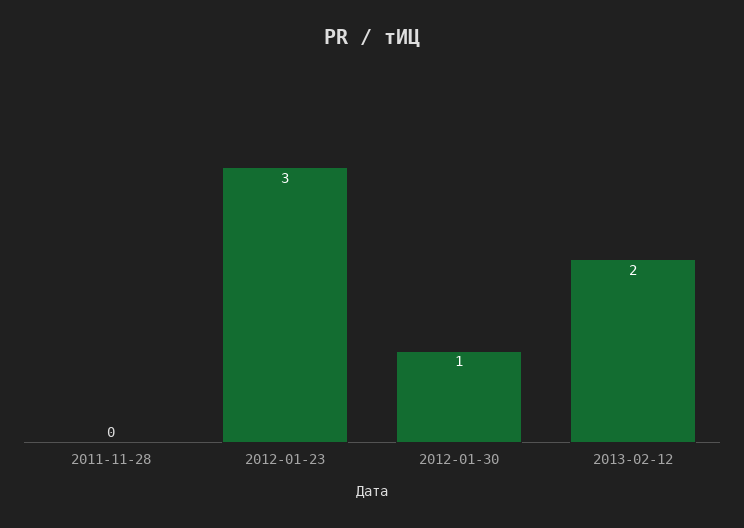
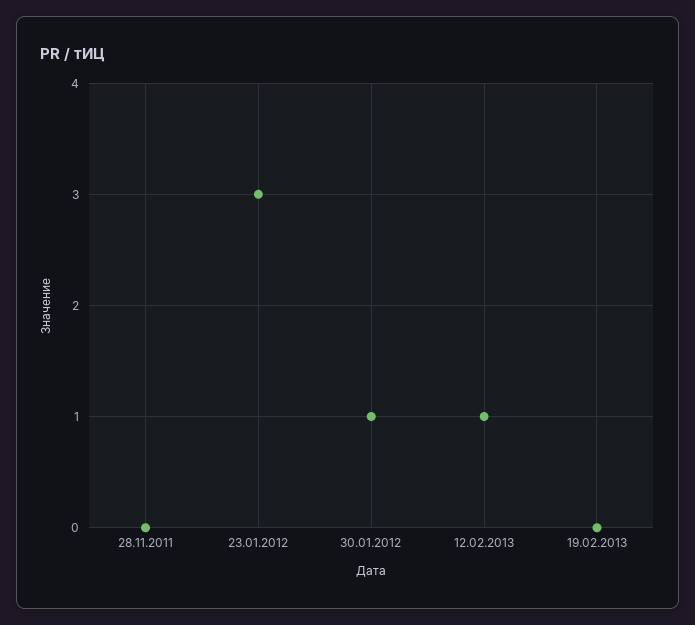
2013-02-12: 2 -> 1
19.02.2013: none -> 0

